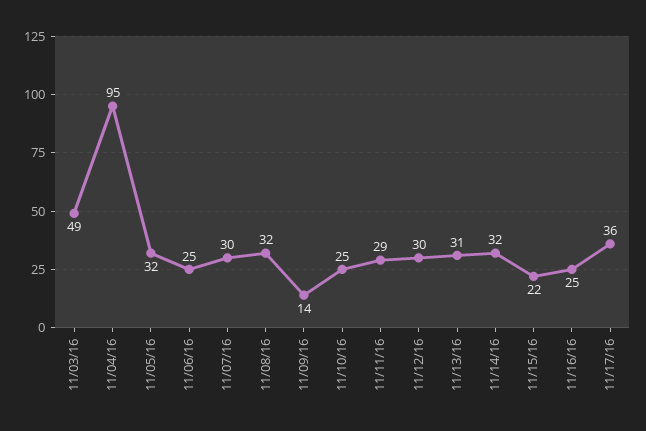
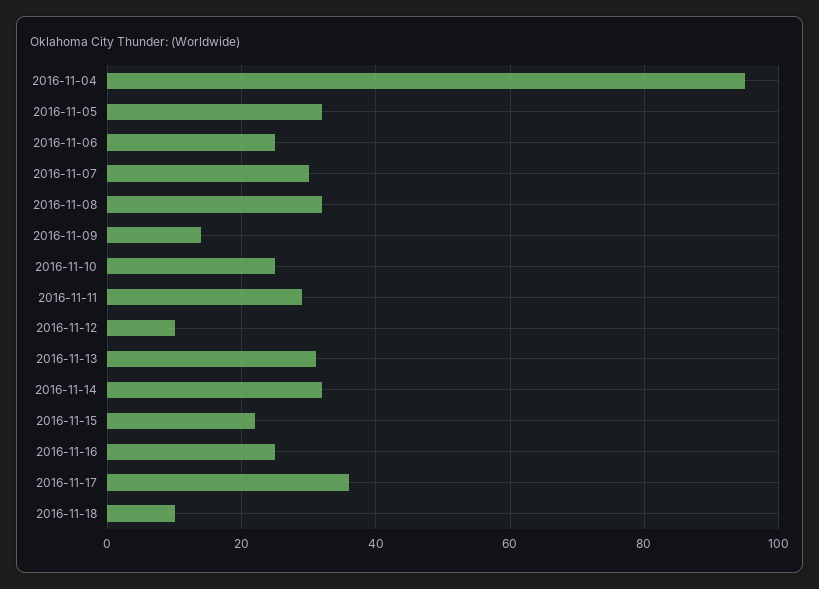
11/03/16: 49 -> none
11/12/16: 30 -> 10
2016-11-18: none -> 10

